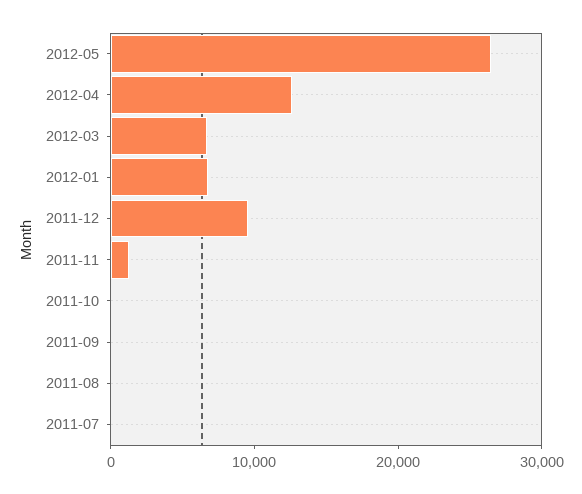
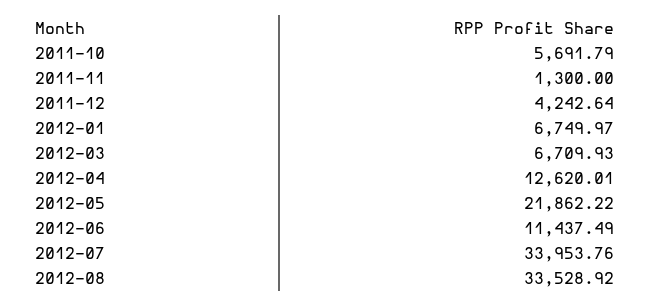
2012-05: 26000 -> 21862.22
2011-12: 10000 -> 4242.64
2011-10: 0 -> 5691.79
2011-09: 0 -> none
2011-08: 0 -> none
2011-07: 0 -> none
2012-06: none -> 11437.49
2012-07: none -> 33953.76
2012-08: none -> 33528.92

